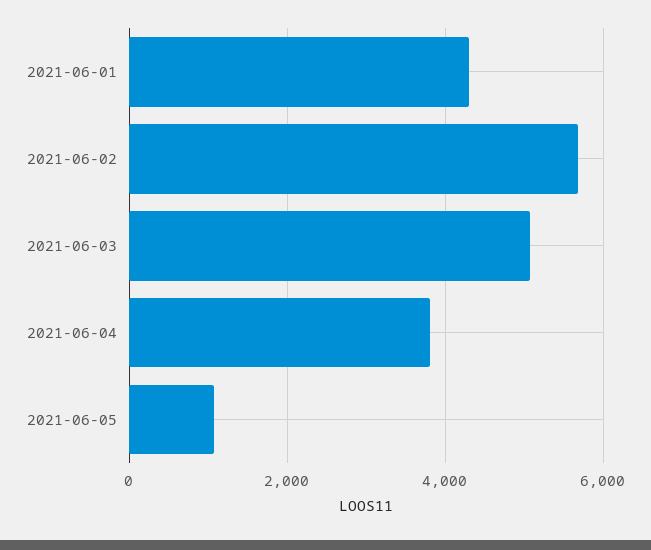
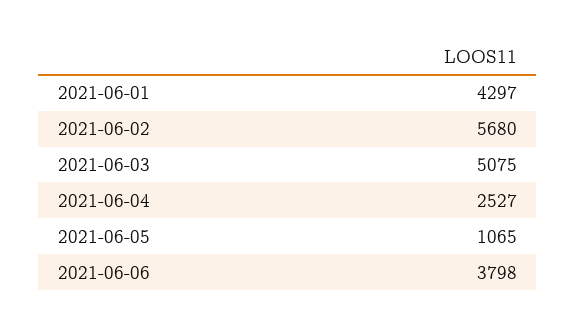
2021-06-04: 3800 -> 2527
2021-06-06: none -> 3798

